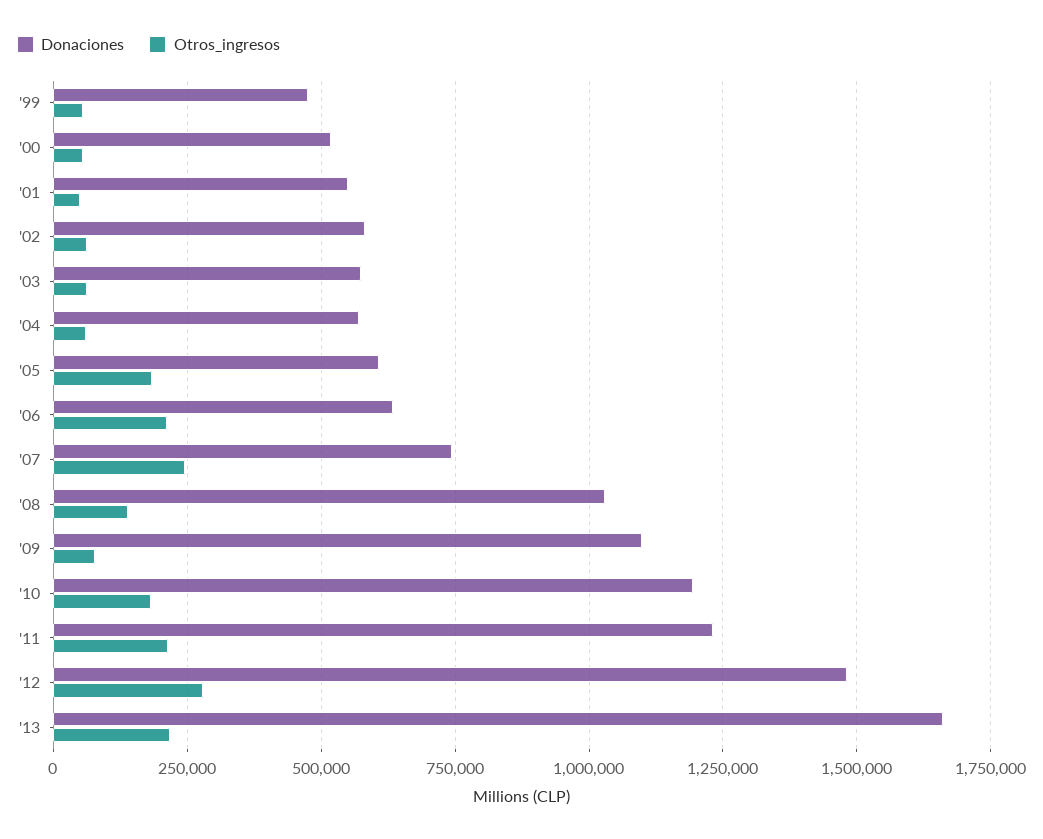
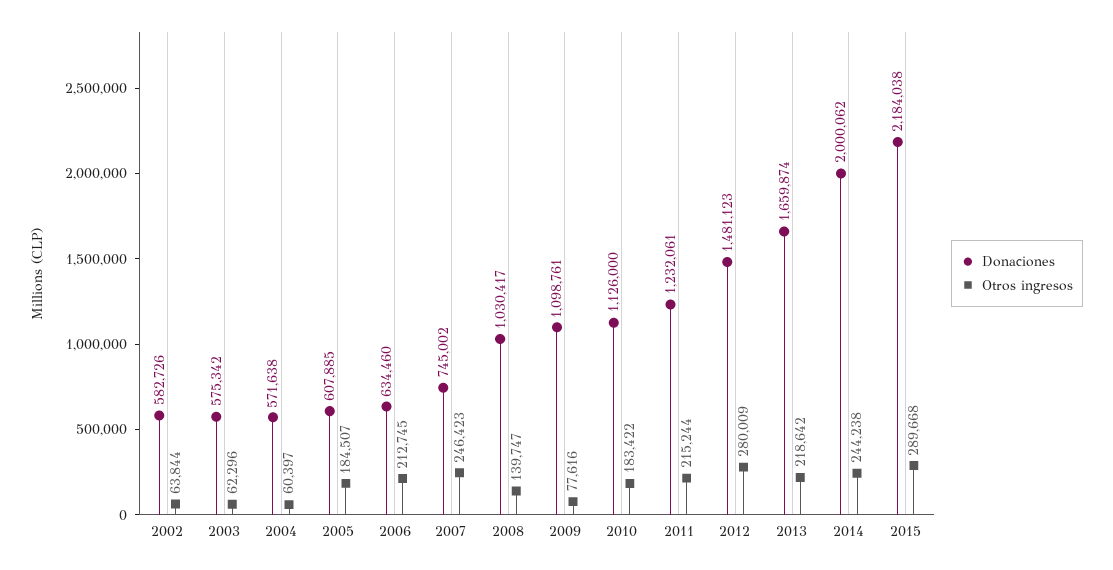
Donaciones, '99: 475000 -> none
Otros_ingresos, '99: 50000 -> none
Donaciones, '00: 525000 -> none
Otros_ingresos, '00: 50000 -> none
Donaciones, '01: 550000 -> none
Otros_ingresos, '01: 50000 -> none
Donaciones, '10: 1200000 -> 1126000
Donaciones, 2014: none -> 2000062
Otros_ingresos, 2014: none -> 244238
Donaciones, 2015: none -> 2184038
Otros_ingresos, 2015: none -> 289668

